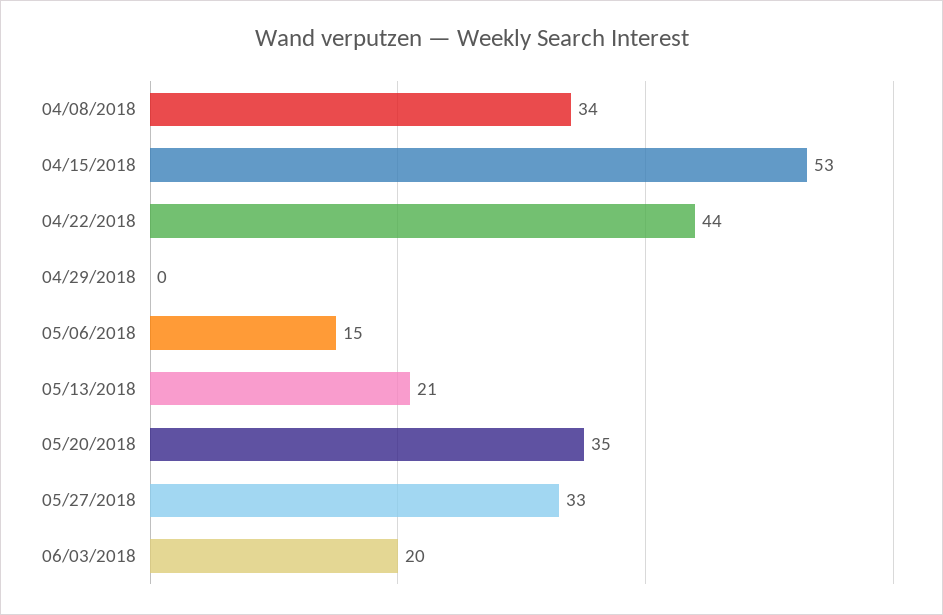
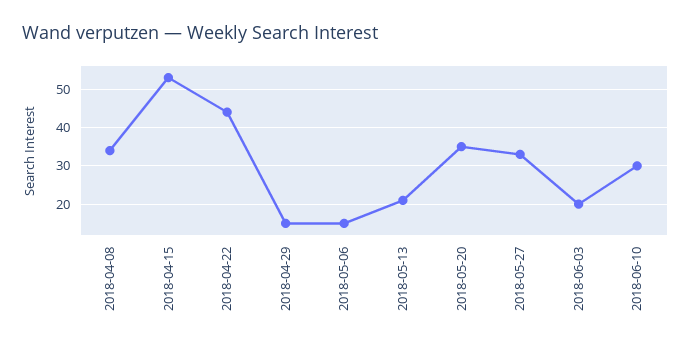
04/29/2018: 0 -> 15
2018-06-10: none -> 30

